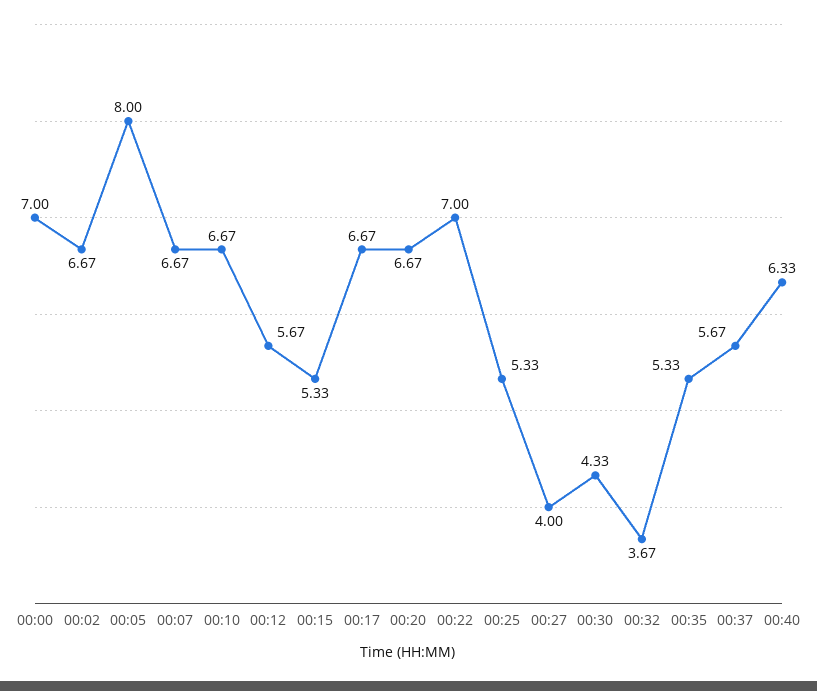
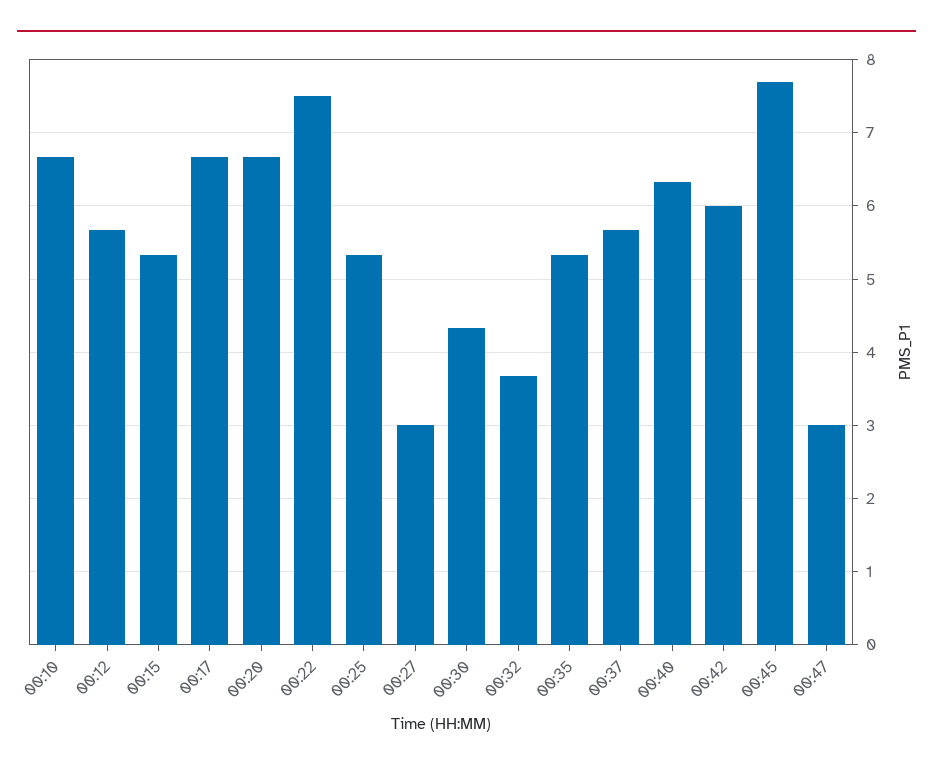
00:00: 7 -> none
00:02: 6.67 -> none
00:05: 8 -> none
00:07: 6.67 -> none
00:22: 7 -> 7.5
00:27: 4 -> 3
00:42: none -> 6
00:45: none -> 7.7
00:47: none -> 3

